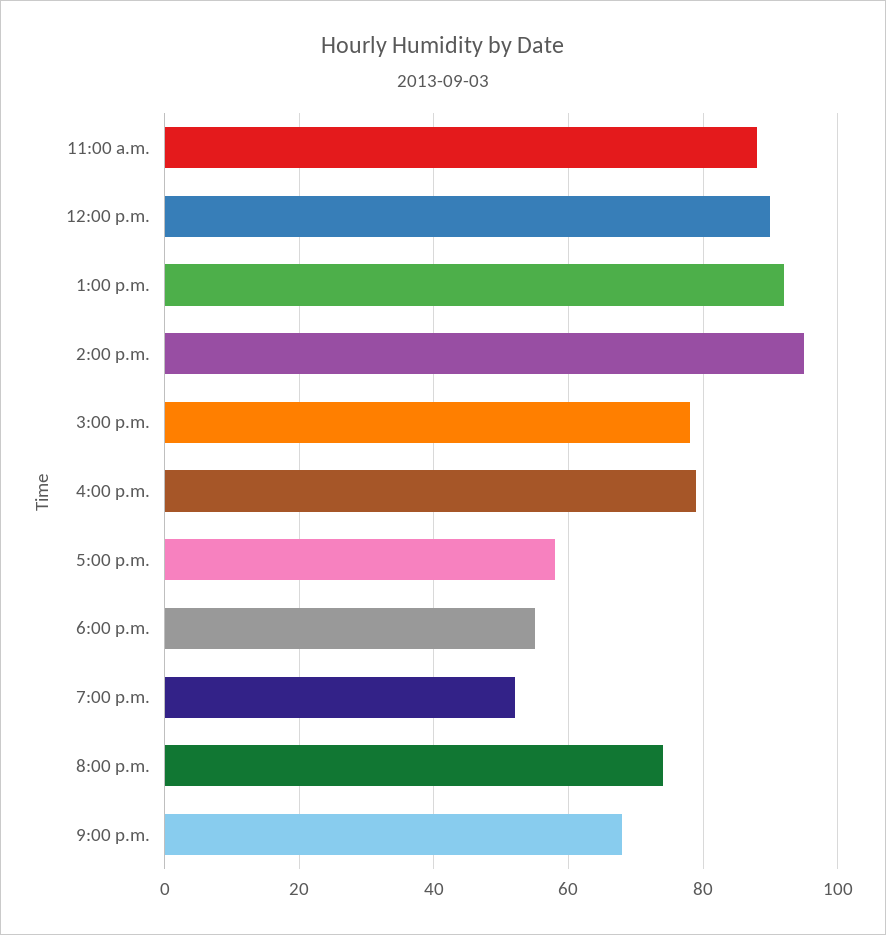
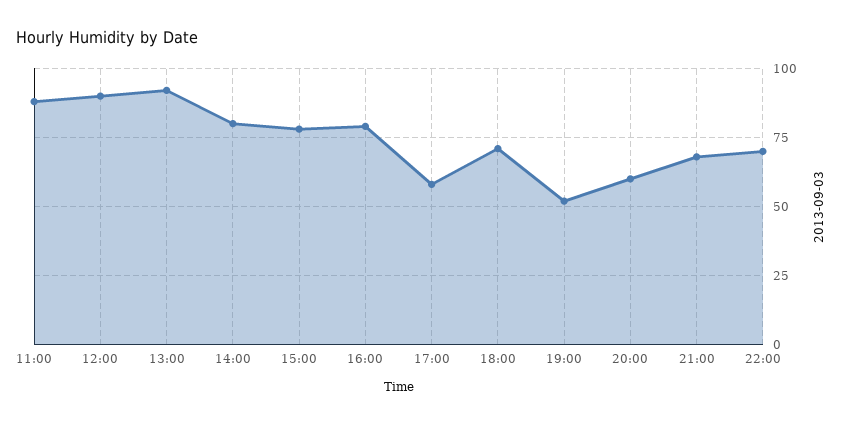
2:00 p.m.: 95 -> 80
6:00 p.m.: 55 -> 70
8:00 p.m.: 75 -> 60
22:00: none -> 70

